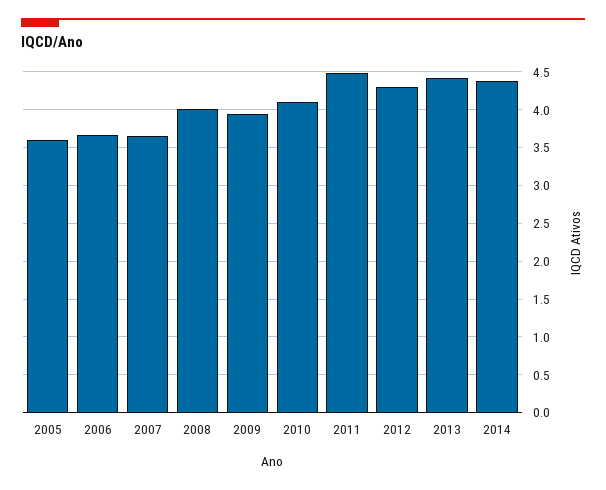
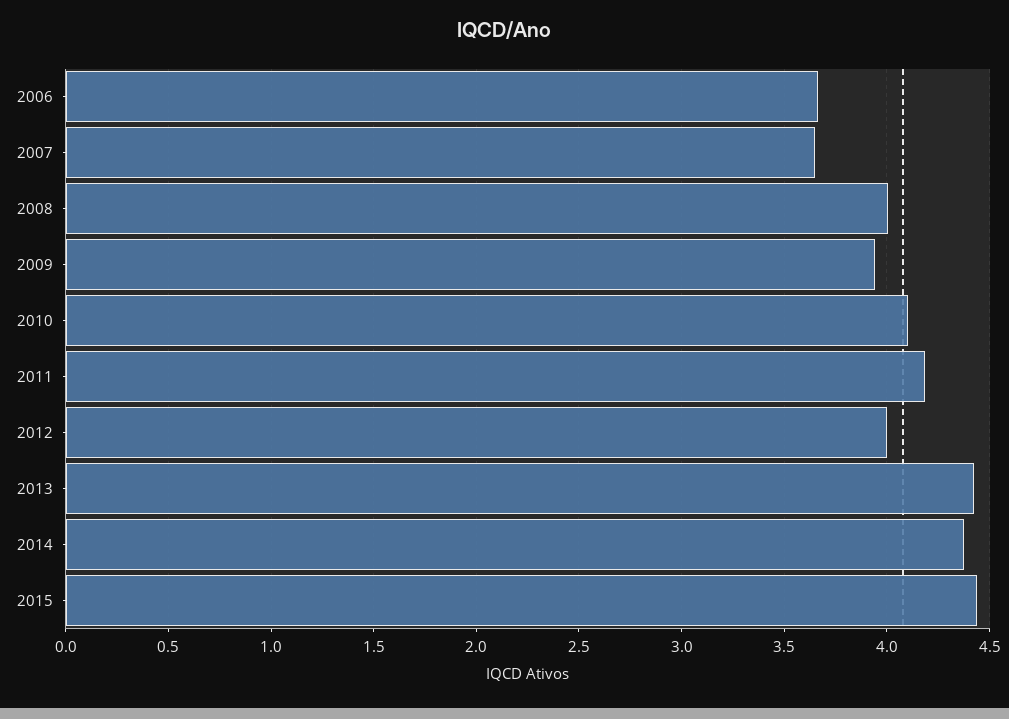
2005: 3.6 -> none
2011: 4.5 -> 4.2
2012: 4.3 -> 4
2015: none -> 4.45

